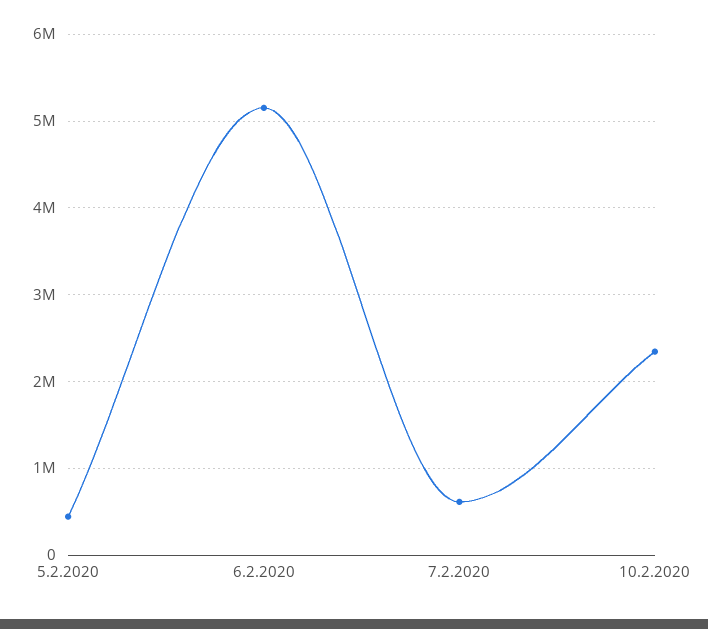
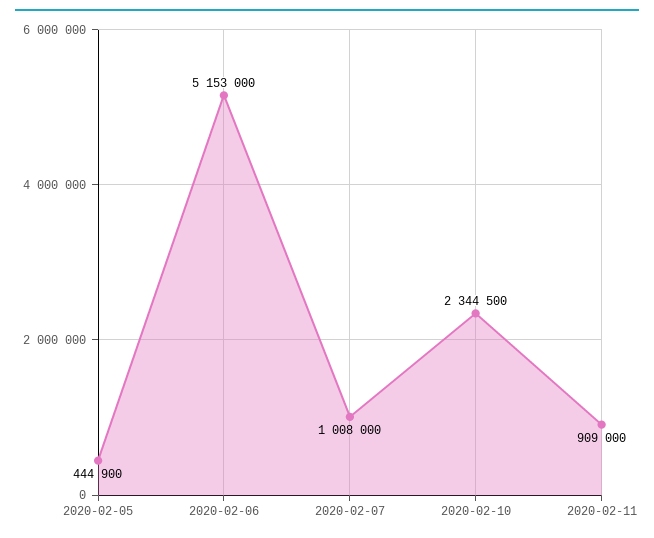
7.2.2020: 600000 -> 1008000
2020-02-11: none -> 909000

